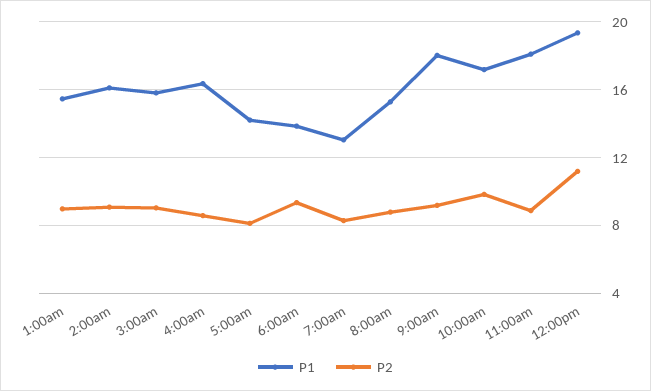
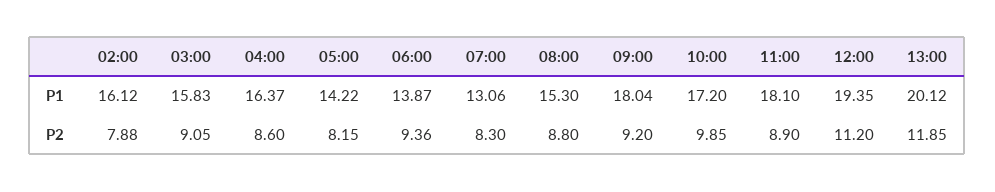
P1, 1:00am: 15.5 -> none
P2, 1:00am: 9 -> none
P2, 2:00am: 9 -> 7.88
P1, 13:00: none -> 20.12
P2, 13:00: none -> 11.85

